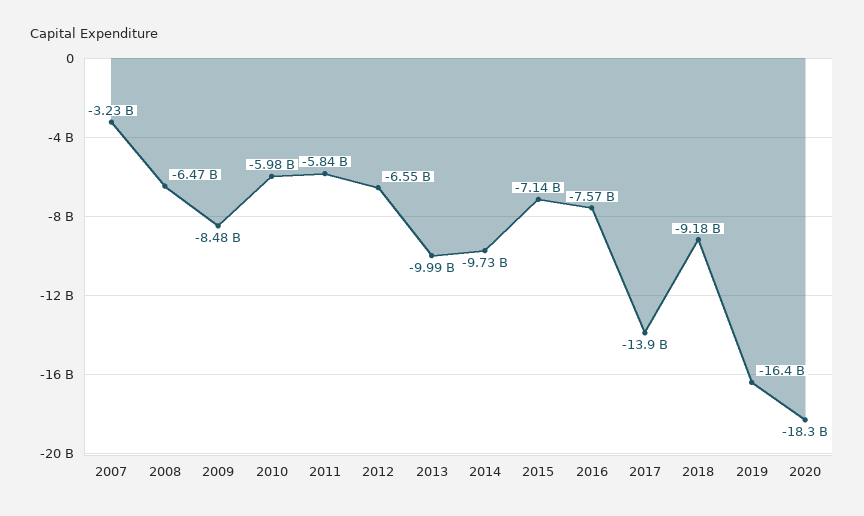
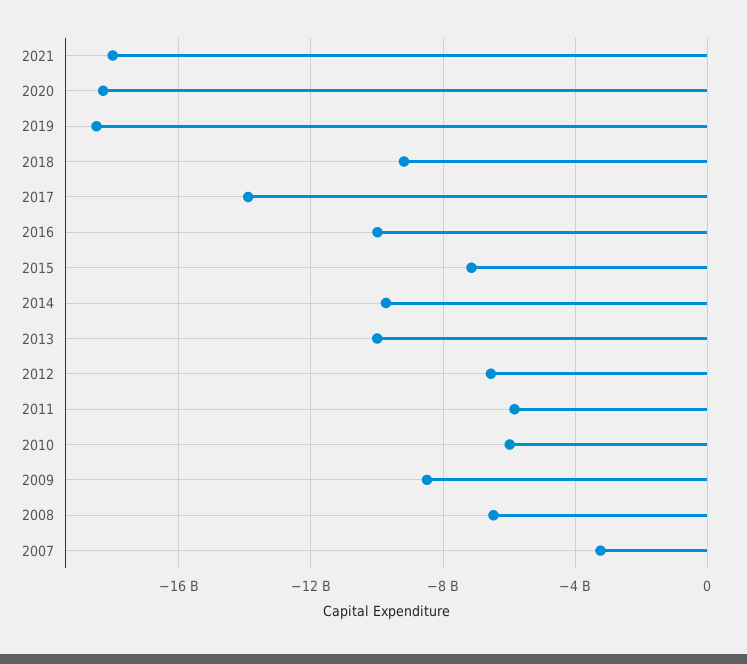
2016: -7570000000 -> -10000000000
2019: -16400000000 -> -18500000000
2021: none -> -18000000000

